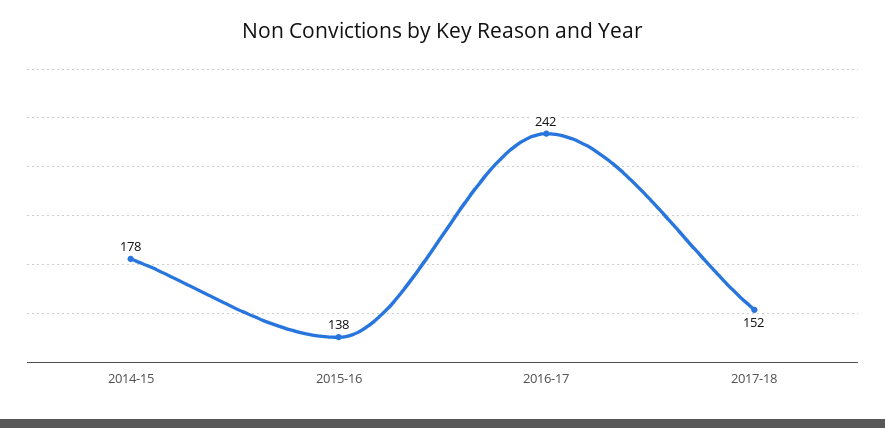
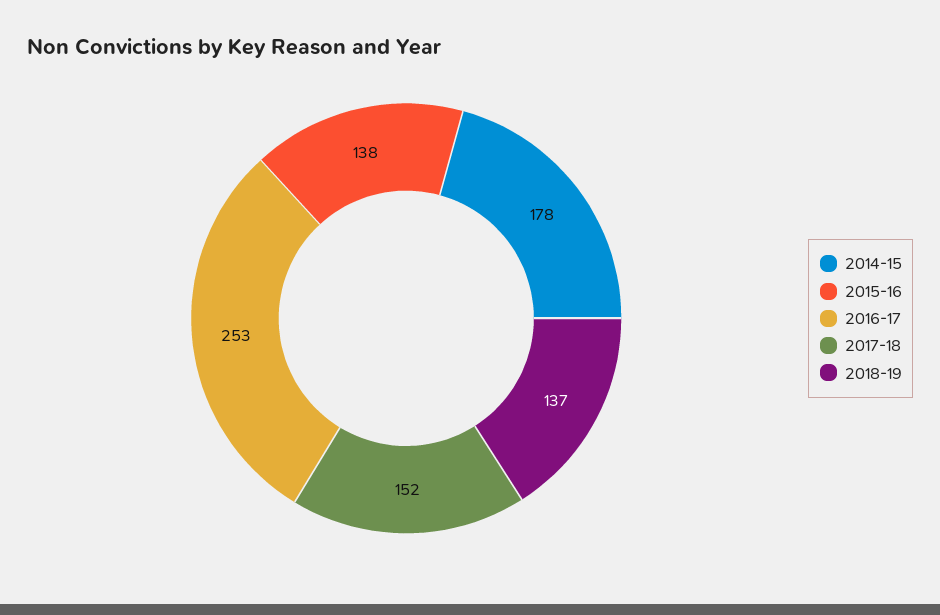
2016-17: 242 -> 253
2018-19: none -> 137

